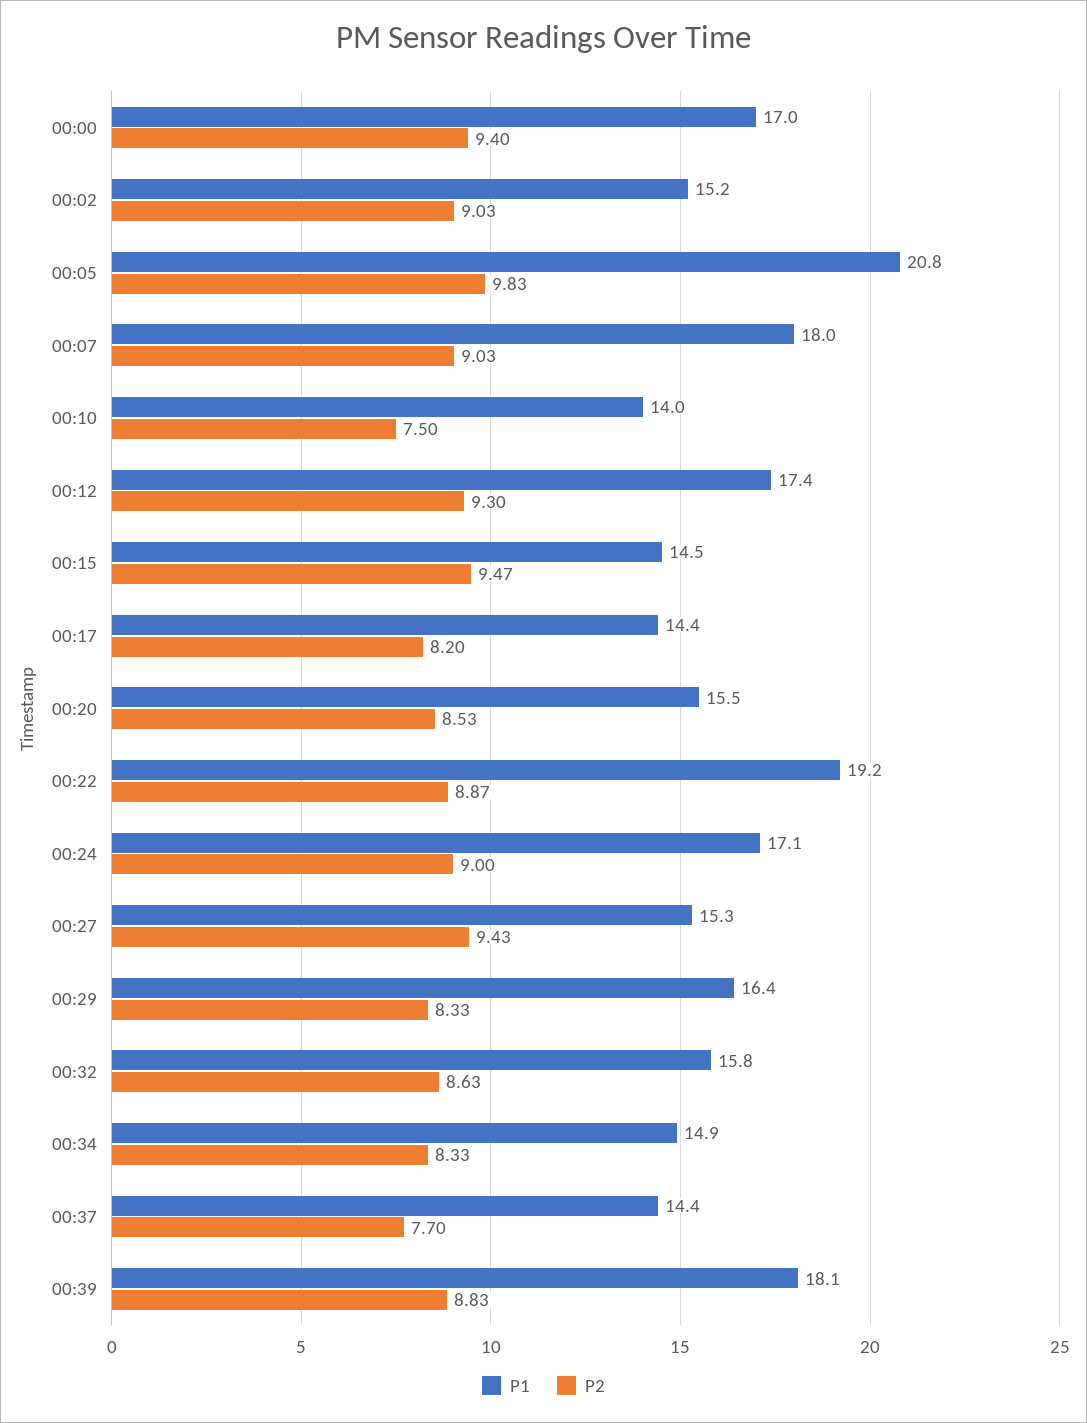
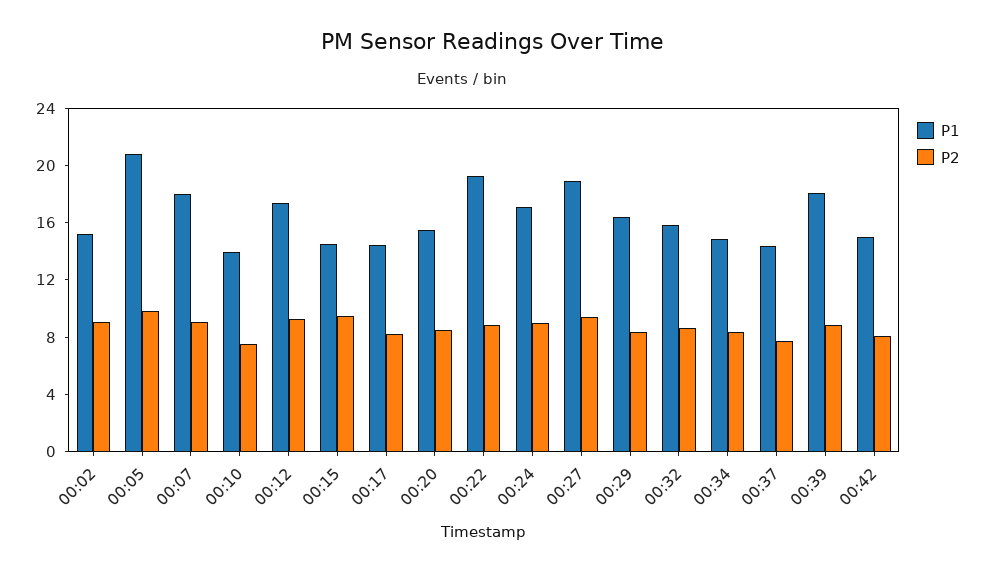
P1, 00:00: 17 -> none
P2, 00:00: 9.4 -> none
P1, 00:27: 15.3 -> 19
P1, 00:42: none -> 15
P2, 00:42: none -> 8

